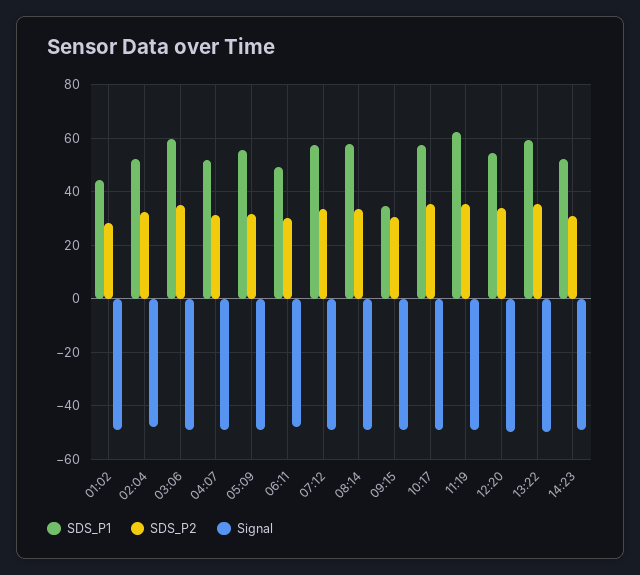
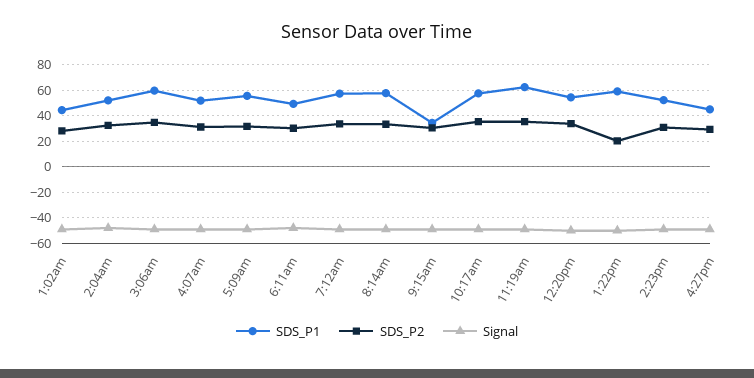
SDS_P2, 13:22: 35 -> 20
SDS_P1, 4:27pm: none -> 45
SDS_P2, 4:27pm: none -> 30
Signal, 4:27pm: none -> -50

